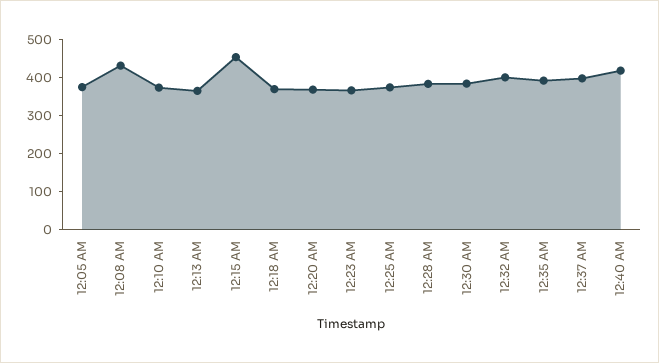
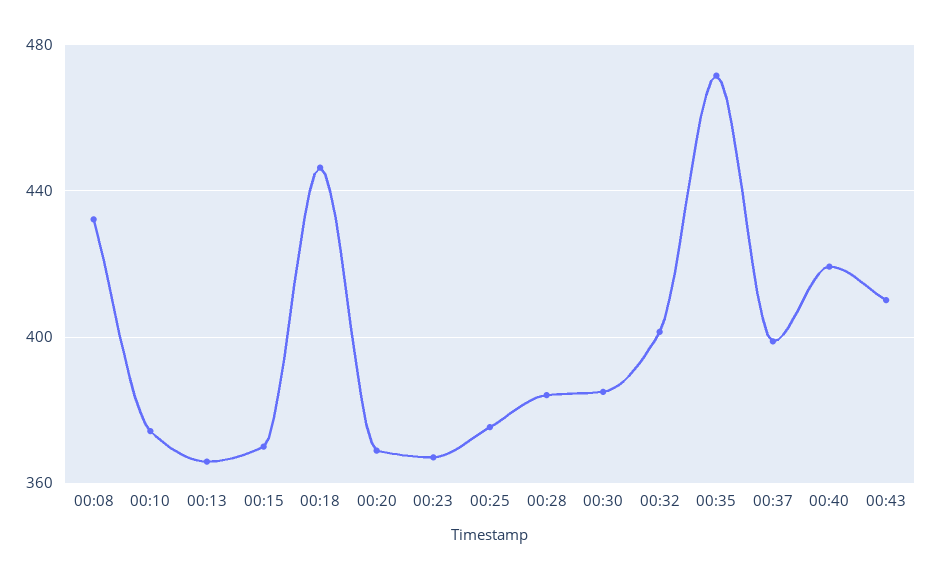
12:05 AM: 375 -> none
12:15 AM: 450 -> 370
12:18 AM: 375 -> 445
12:35 AM: 400 -> 470
00:43: none -> 410

